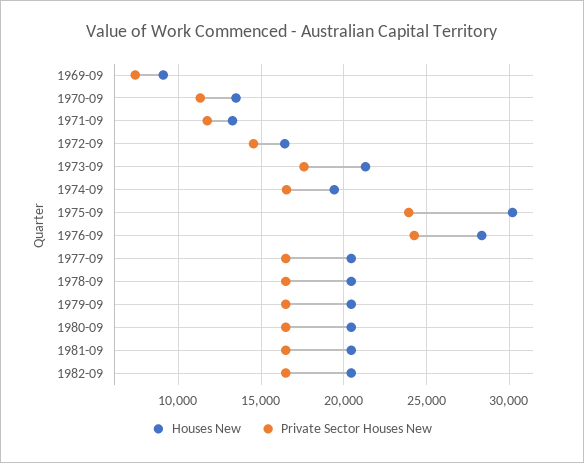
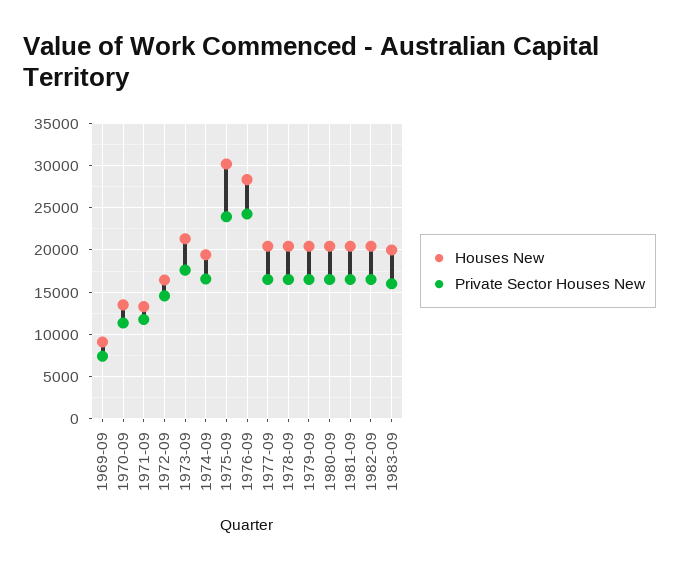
Houses New, 1983-09: none -> 20000
Private Sector Houses New, 1983-09: none -> 16000

